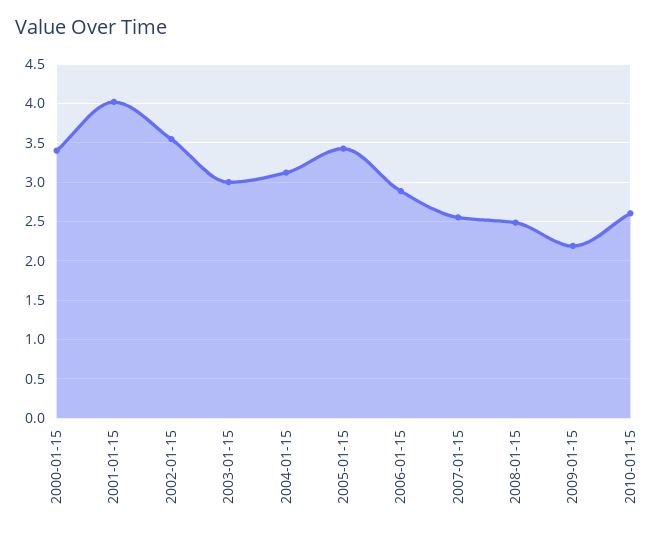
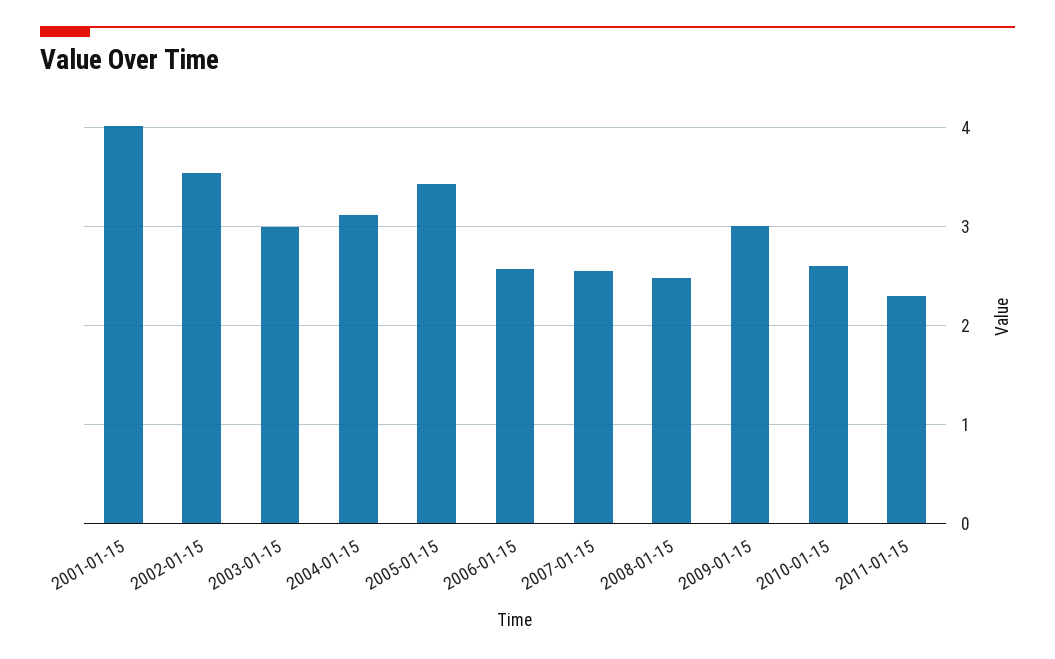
2000-01-15: 3.4 -> none
2006-01-15: 2.9 -> 2.6
2009-01-15: 2.2 -> 3
2011-01-15: none -> 2.3

